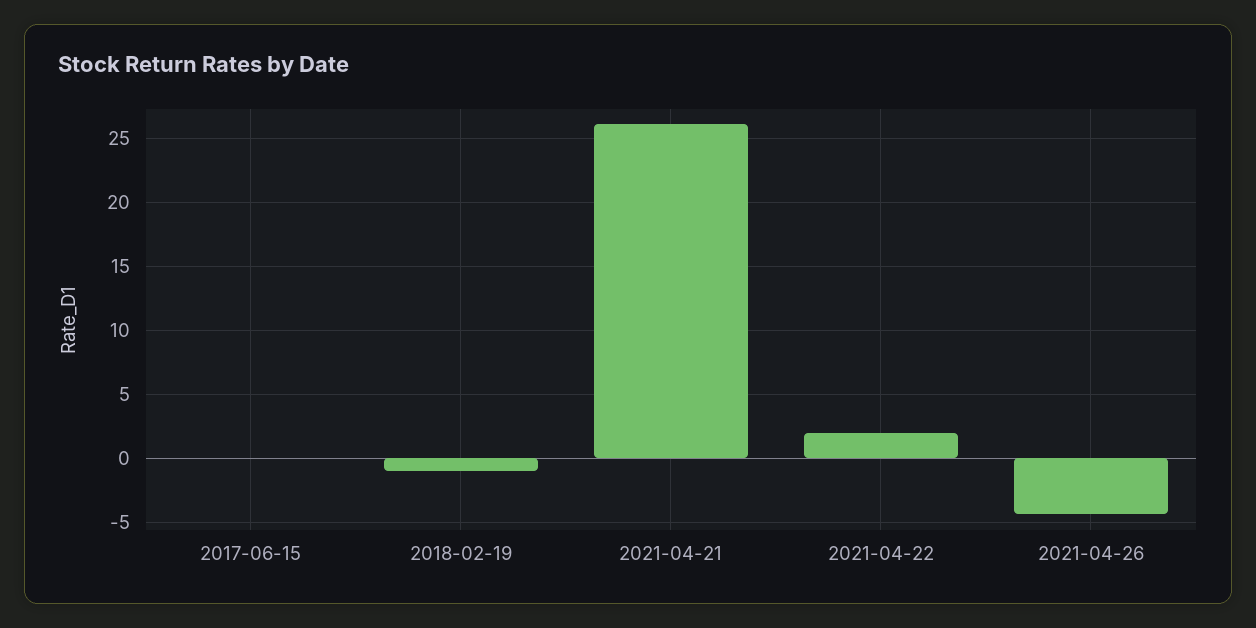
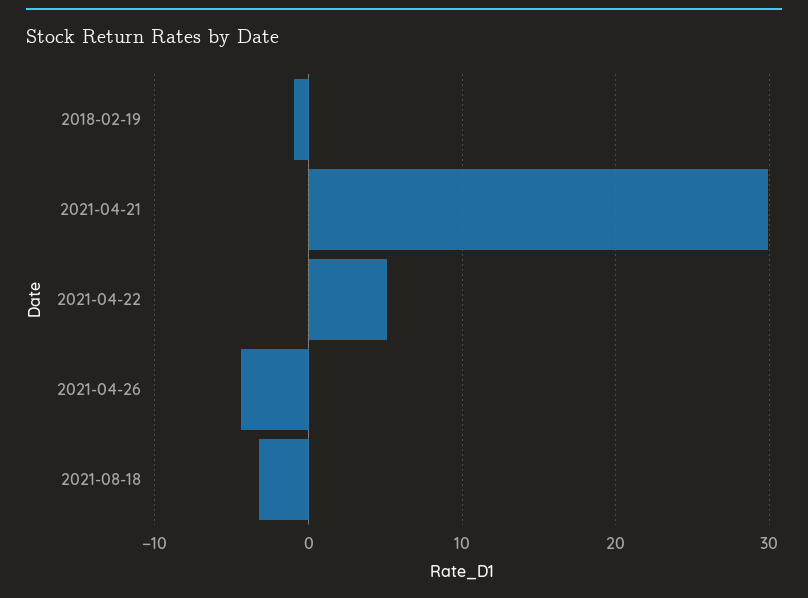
2017-06-15: 0 -> none
2021-04-21: 26 -> 30
2021-04-22: 2 -> 5
2021-08-18: none -> -3

